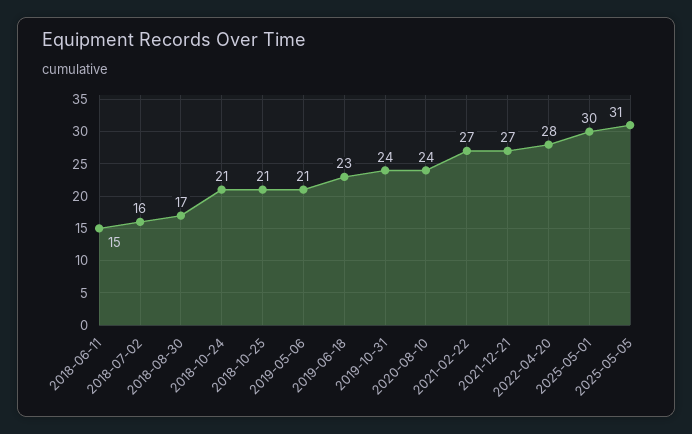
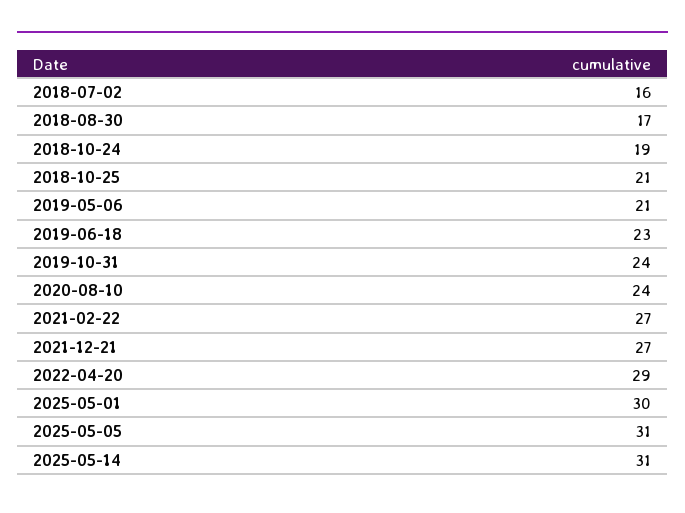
2018-06-11: 15 -> none
2018-10-24: 21 -> 19
2022-04-20: 28 -> 29
2025-05-14: none -> 31

